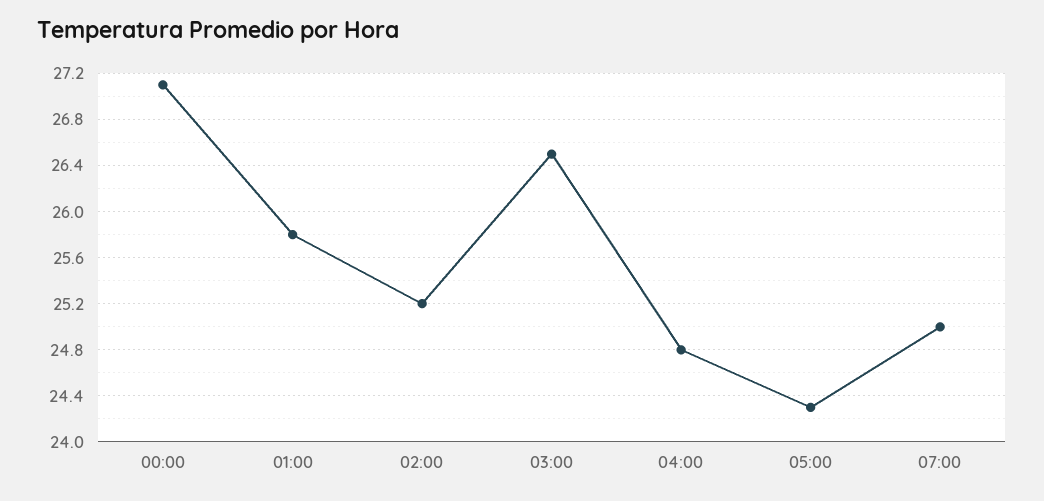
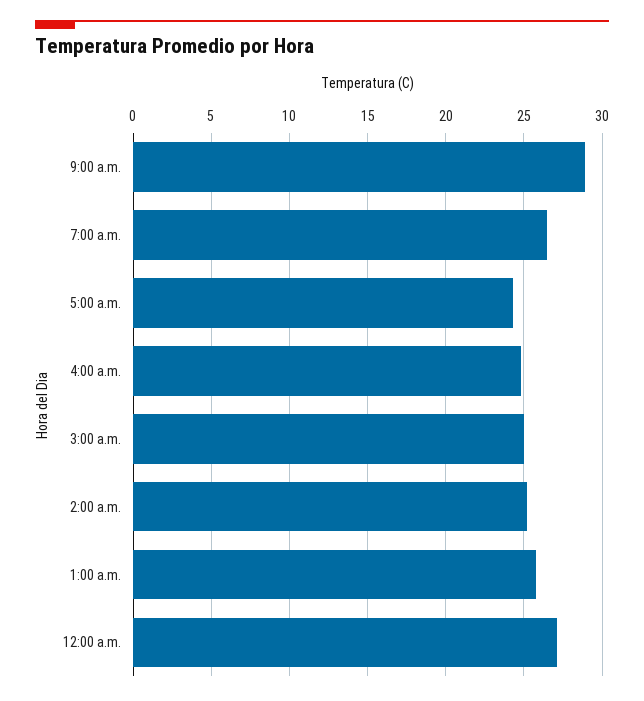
03:00: 26.5 -> 25
07:00: 25 -> 26.5
9:00 a.m.: none -> 29

